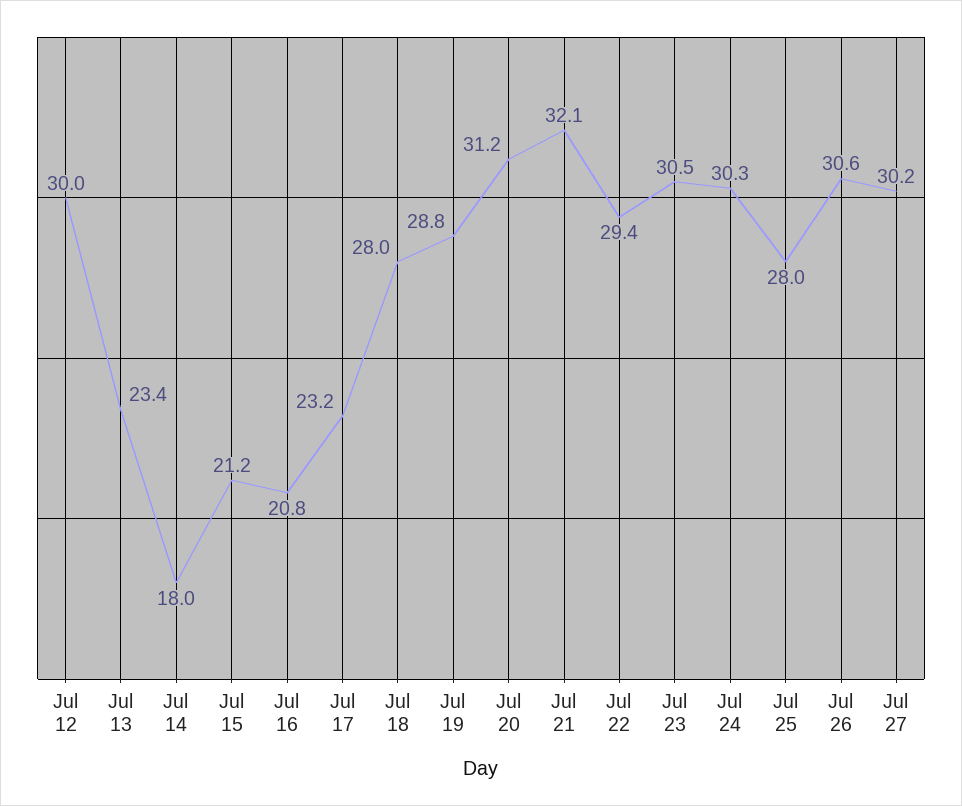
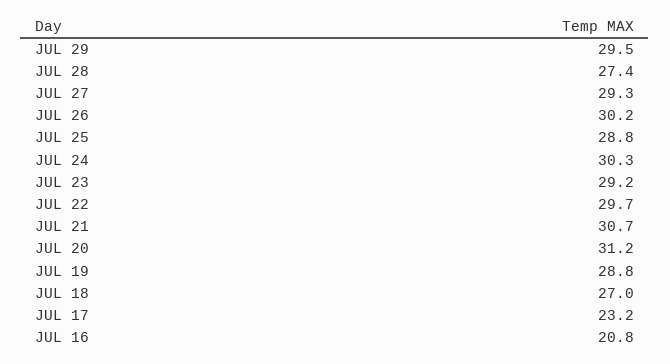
Jul 12: 30 -> none
Jul 13: 23.4 -> none
Jul 14: 18 -> none
Jul 15: 21.2 -> none
Jul 18: 28 -> 27
Jul 21: 32.1 -> 30.7
Jul 22: 29.4 -> 29.7
Jul 23: 30.5 -> 29.2
Jul 25: 28 -> 28.8
Jul 26: 30.6 -> 30.2
Jul 27: 30.2 -> 29.3
JUL 29: none -> 29.5
JUL 28: none -> 27.4

